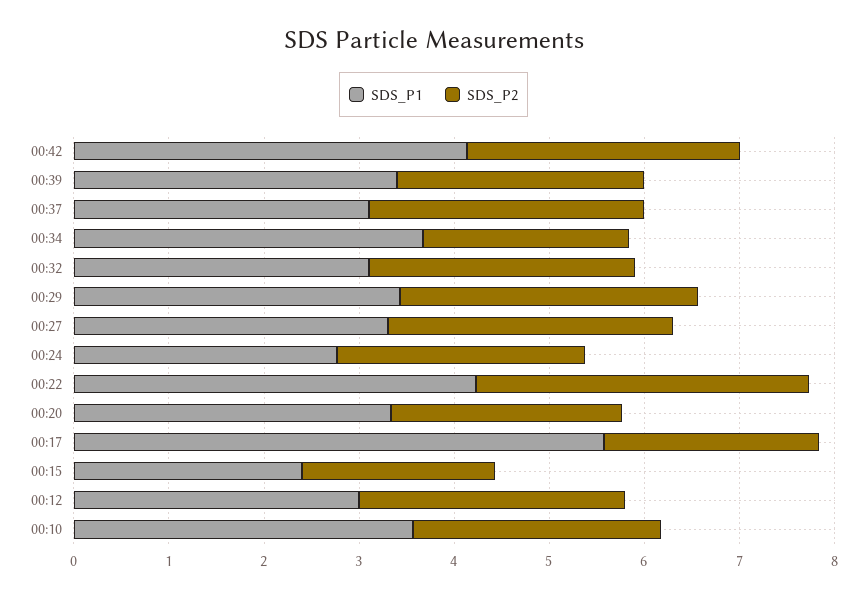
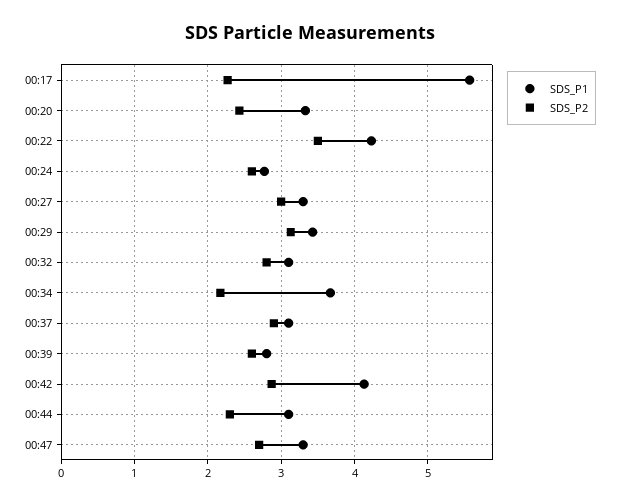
SDS_P1, 00:39: 3.4 -> 2.8
SDS_P1, 00:15: 2.4 -> none
SDS_P2, 00:15: 2 -> none
SDS_P1, 00:12: 3 -> none
SDS_P2, 00:12: 2.8 -> none
SDS_P1, 00:10: 3.6 -> none
SDS_P2, 00:10: 2.6 -> none
SDS_P1, 00:44: none -> 3.1
SDS_P2, 00:44: none -> 2.3
SDS_P1, 00:47: none -> 3.3
SDS_P2, 00:47: none -> 2.7

